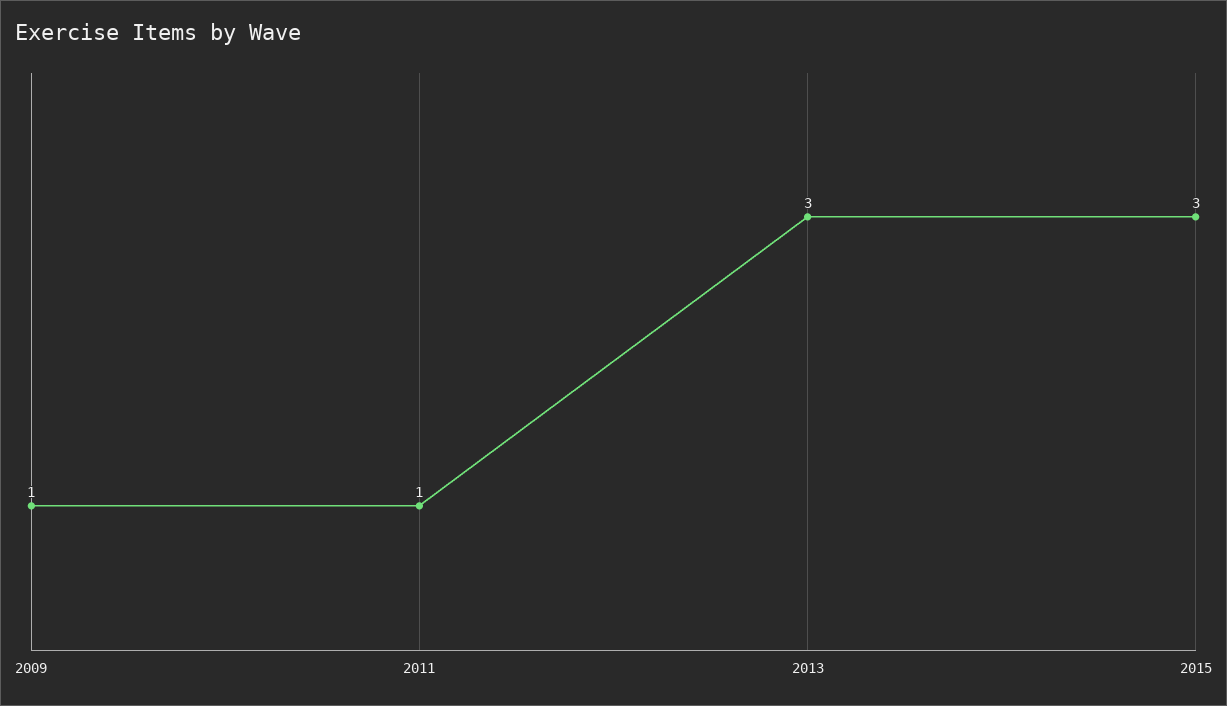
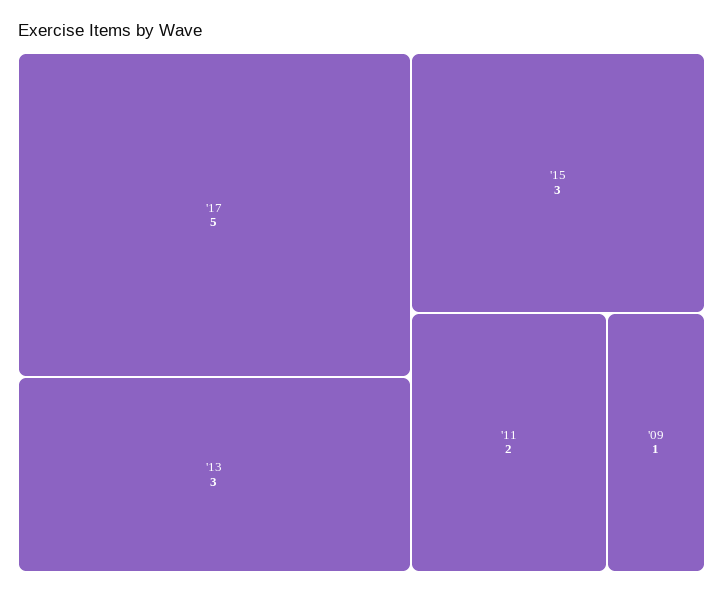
2011: 1 -> 2
'17: none -> 5

